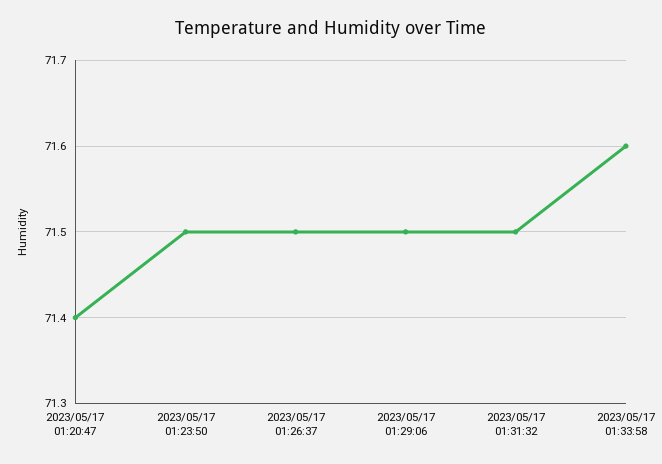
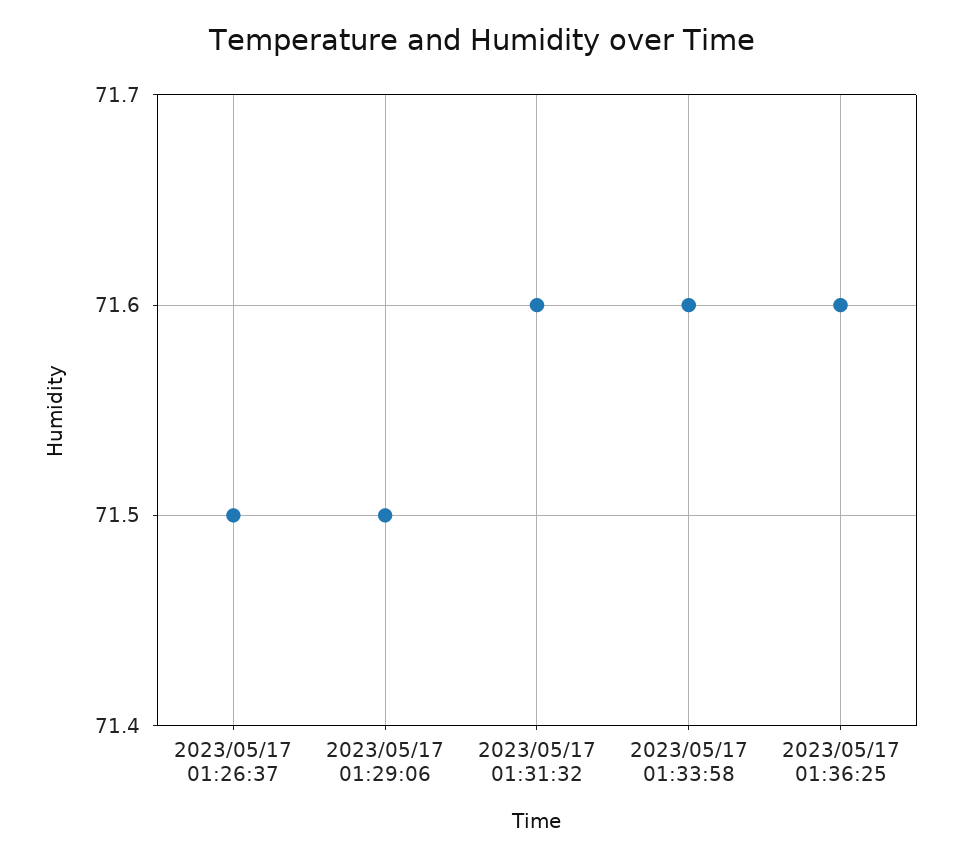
2023/05/17 01:20:47: 71.4 -> none
2023/05/17 01:23:50: 71.5 -> none
2023/05/17 01:31:32: 71.5 -> 71.6
2023/05/17 01:36:25: none -> 71.6

